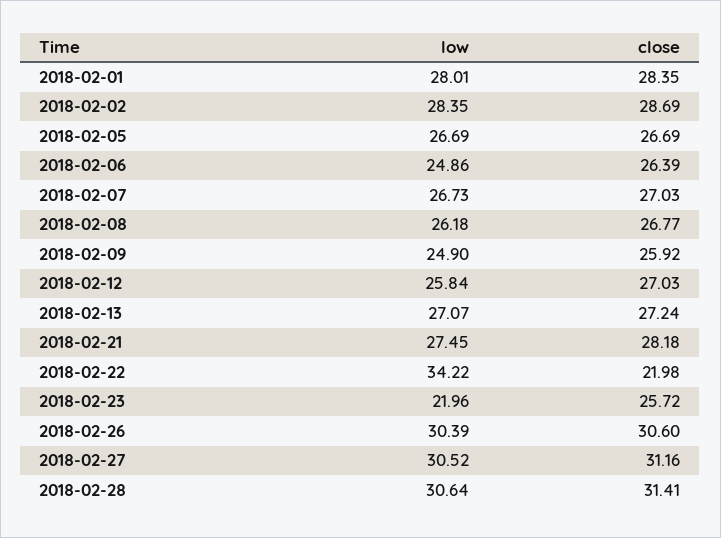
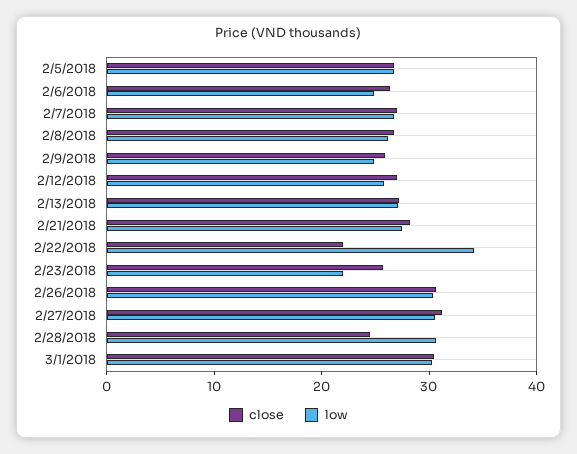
low, 2018-02-01: 28.01 -> none
close, 2018-02-01: 28.35 -> none
low, 2018-02-02: 28.35 -> none
close, 2018-02-02: 28.69 -> none
close, 2018-02-28: 31.41 -> 24
close, 3/1/2018: none -> 30
low, 3/1/2018: none -> 30

